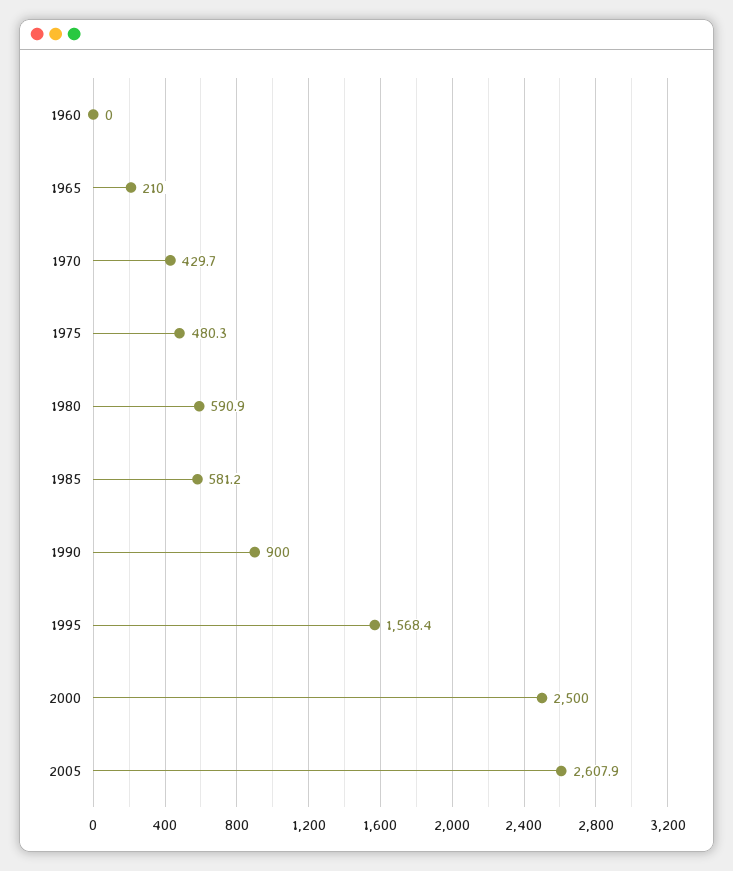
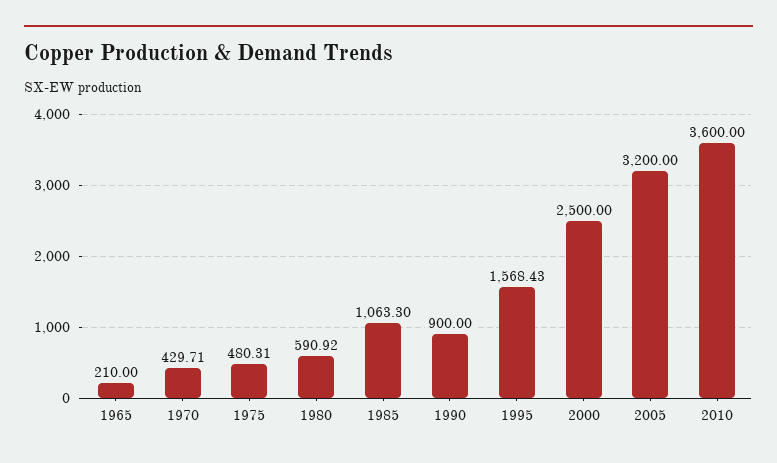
1960: 0 -> none
1985: 581.2 -> 1063.3
2005: 2607.9 -> 3200
2010: none -> 3600

